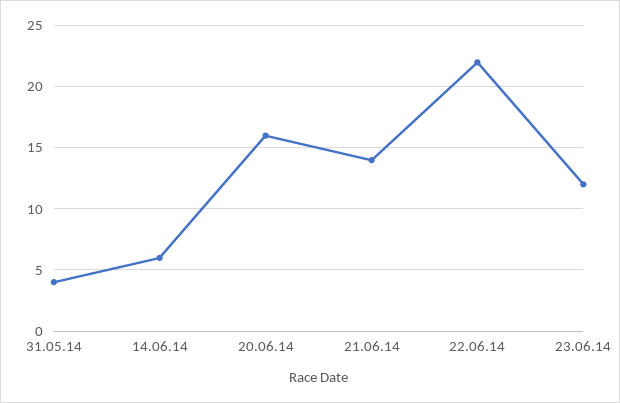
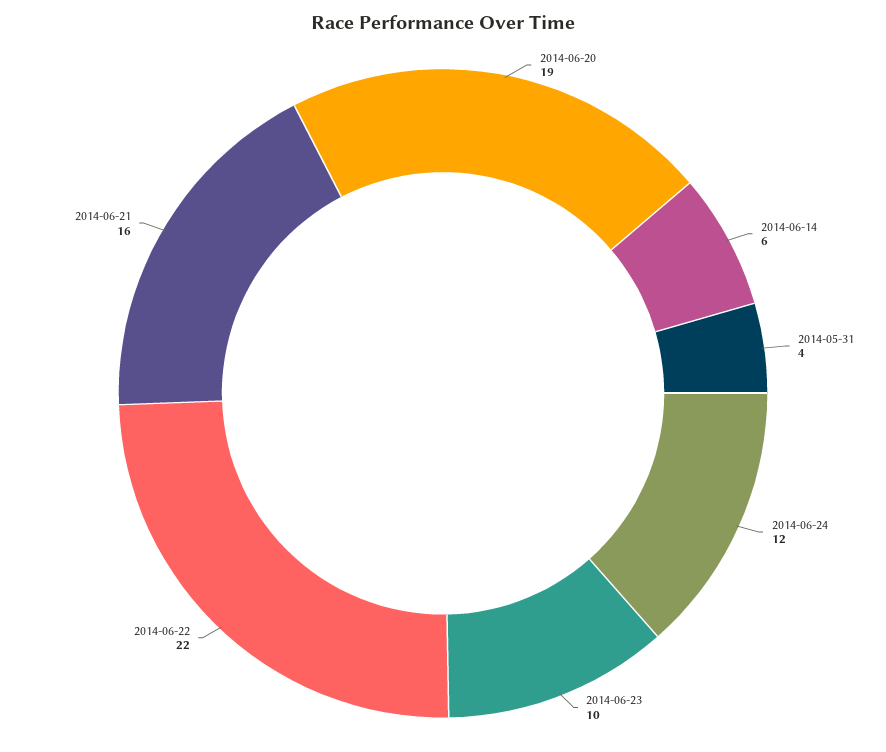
20.06.14: 16 -> 19
21.06.14: 14 -> 16
23.06.14: 12 -> 10
2014-06-24: none -> 12

